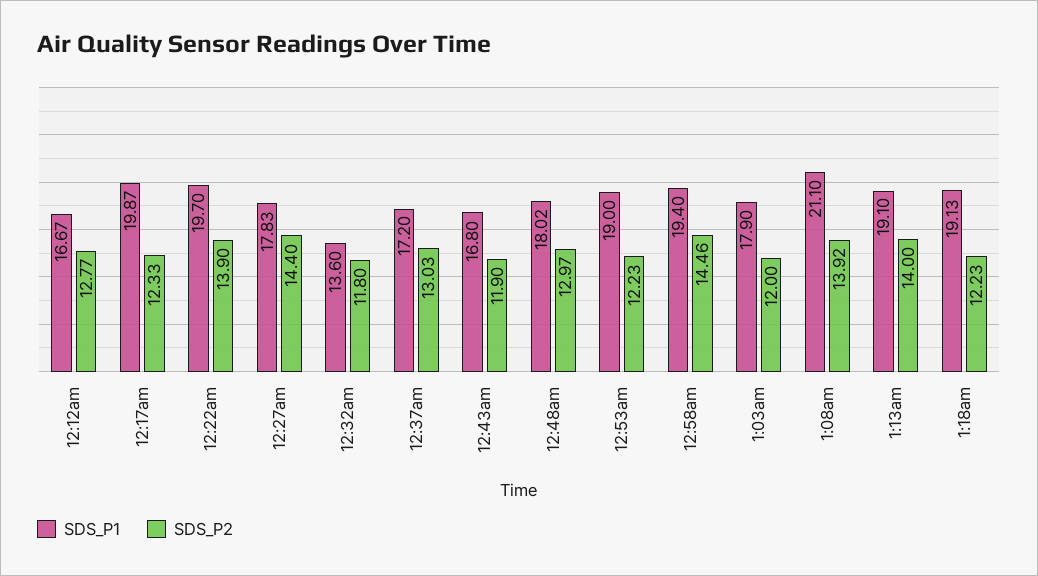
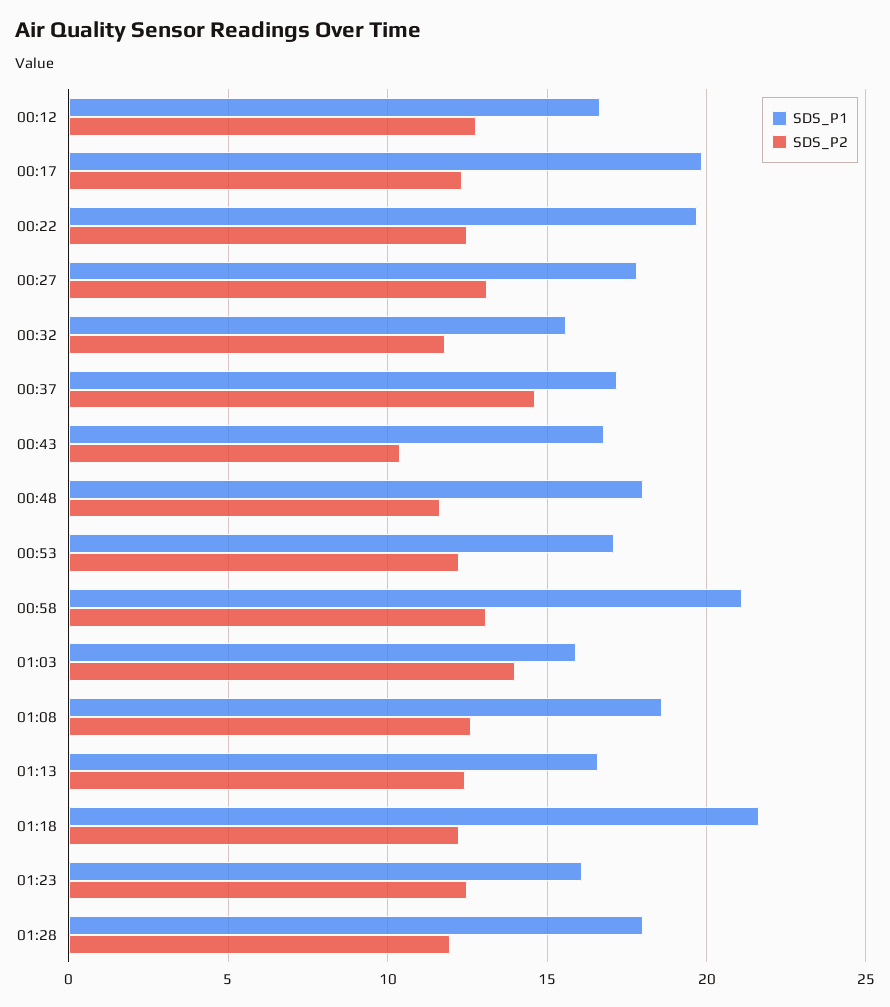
SDS_P2, 12:22am: 13.9 -> 12.5
SDS_P2, 12:27am: 14.4 -> 13
SDS_P1, 12:32am: 13.6 -> 15.5
SDS_P2, 12:37am: 13.03 -> 14.5
SDS_P2, 12:43am: 11.9 -> 10.5
SDS_P2, 12:48am: 12.97 -> 11.5
SDS_P1, 12:53am: 19 -> 17
SDS_P1, 12:58am: 19.4 -> 21
SDS_P2, 12:58am: 14.46 -> 13
SDS_P1, 1:03am: 17.9 -> 16
SDS_P2, 1:03am: 12 -> 14
SDS_P1, 1:08am: 21.1 -> 18.5
SDS_P2, 1:08am: 13.92 -> 12.5
SDS_P1, 1:13am: 19.1 -> 16.5
SDS_P2, 1:13am: 14 -> 12.5
SDS_P1, 1:18am: 19.13 -> 21.5
SDS_P1, 01:23: none -> 16
SDS_P2, 01:23: none -> 12.5
SDS_P1, 01:28: none -> 18
SDS_P2, 01:28: none -> 12

